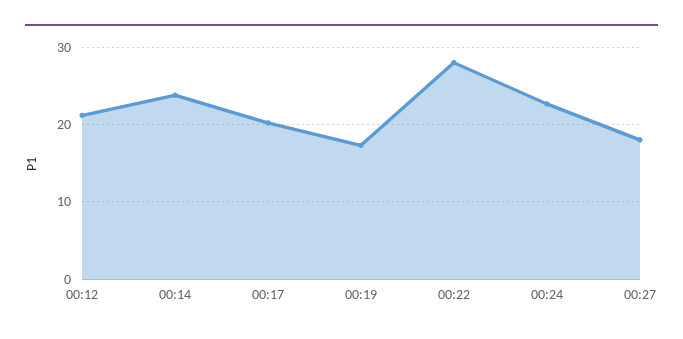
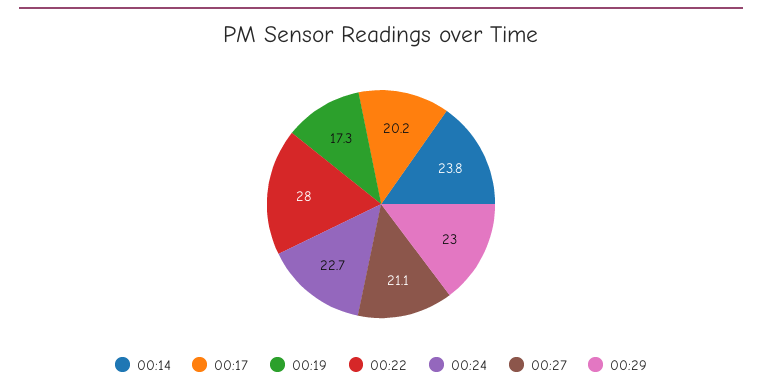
00:12: 21 -> none
00:27: 18 -> 21.1
00:29: none -> 23

